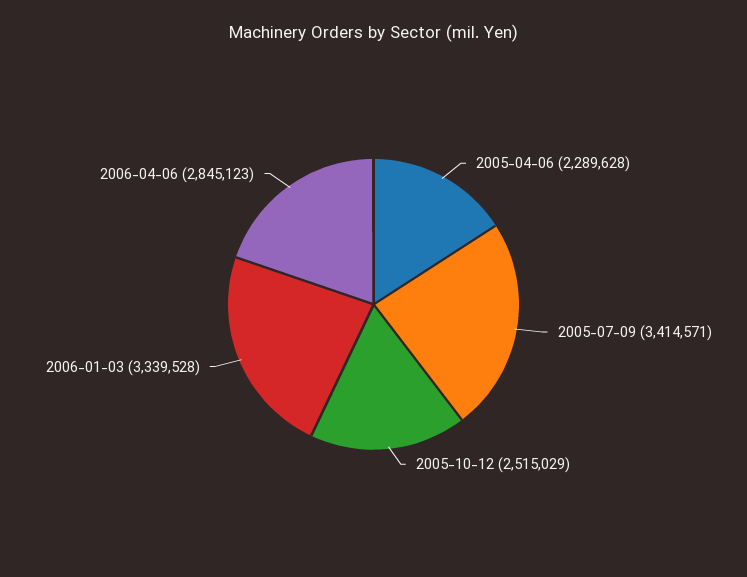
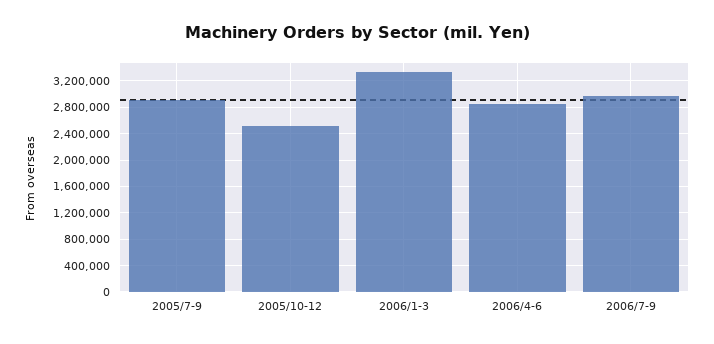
2005-04-06: 2289628 -> none
2005-07-09: 3414571 -> 2900000
2006/7-9: none -> 3000000

